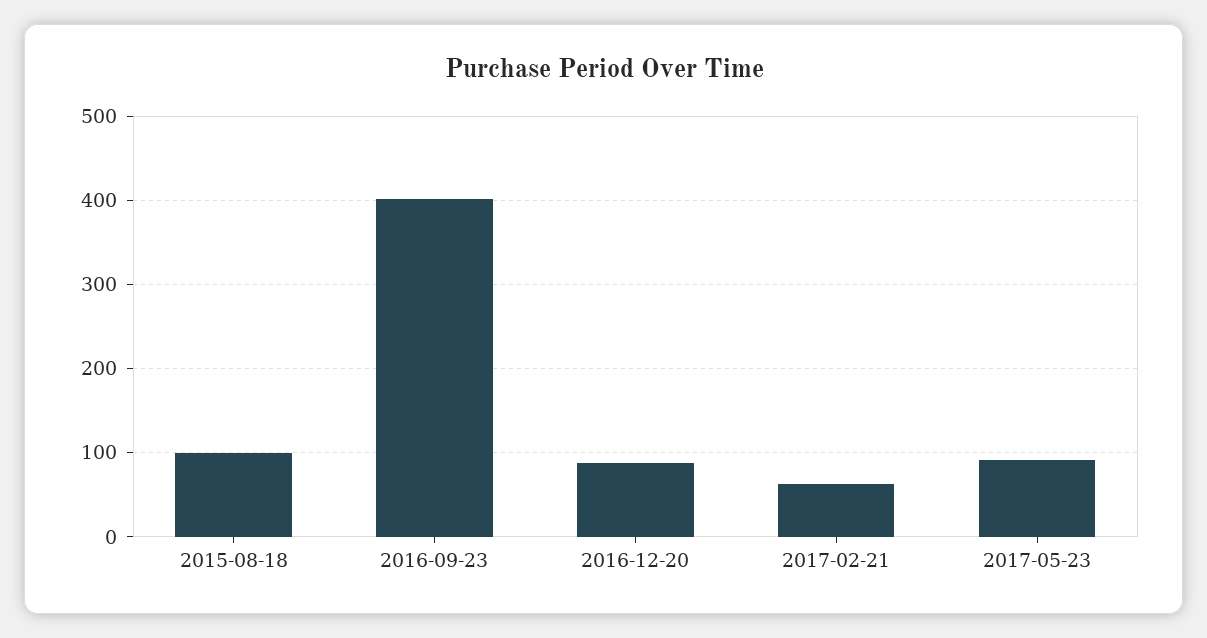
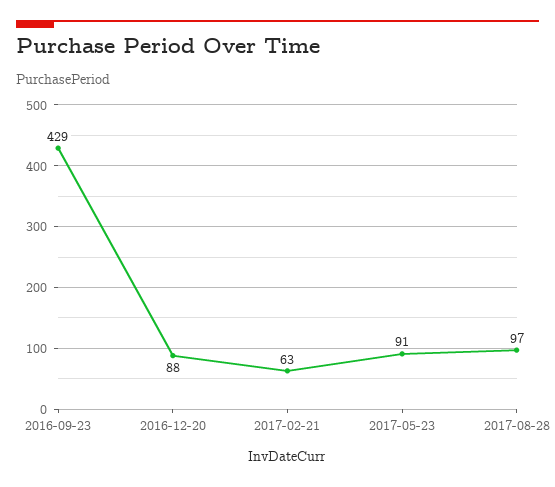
2015-08-18: 100 -> none
2016-09-23: 400 -> 429
2017-08-28: none -> 97

